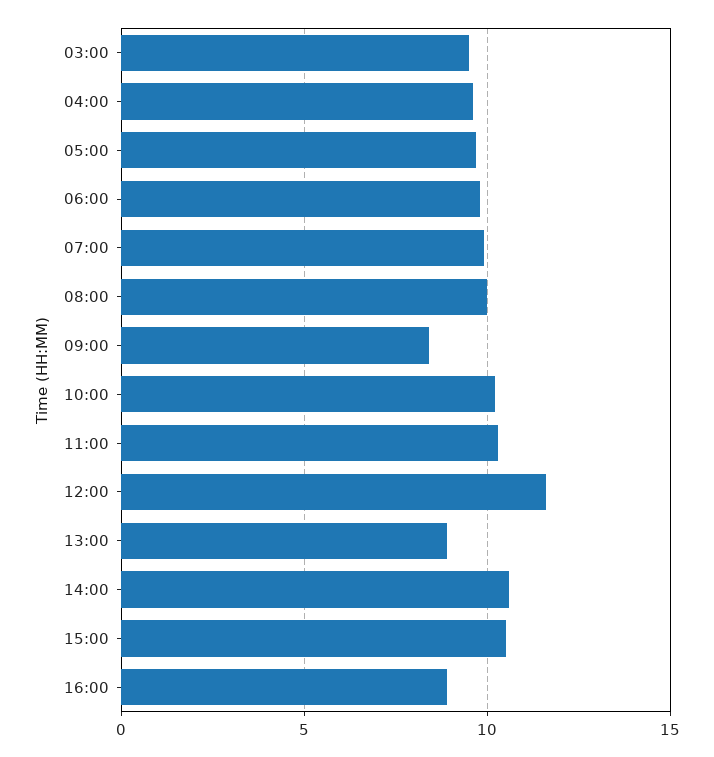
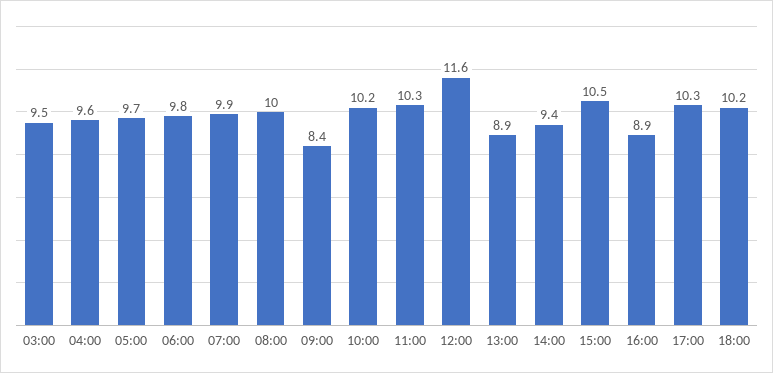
14:00: 10.5 -> 9.4
17:00: none -> 10.3
18:00: none -> 10.2

